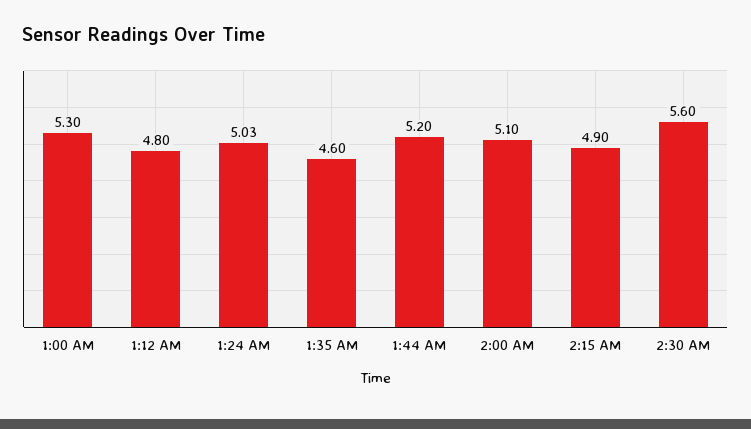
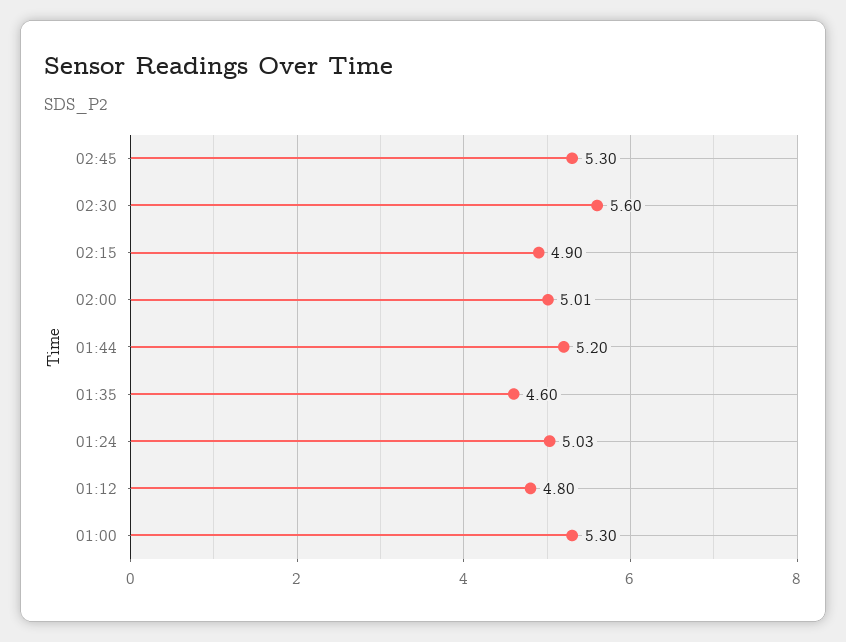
2:00 AM: 5.1 -> 5.01
02:45: none -> 5.3

